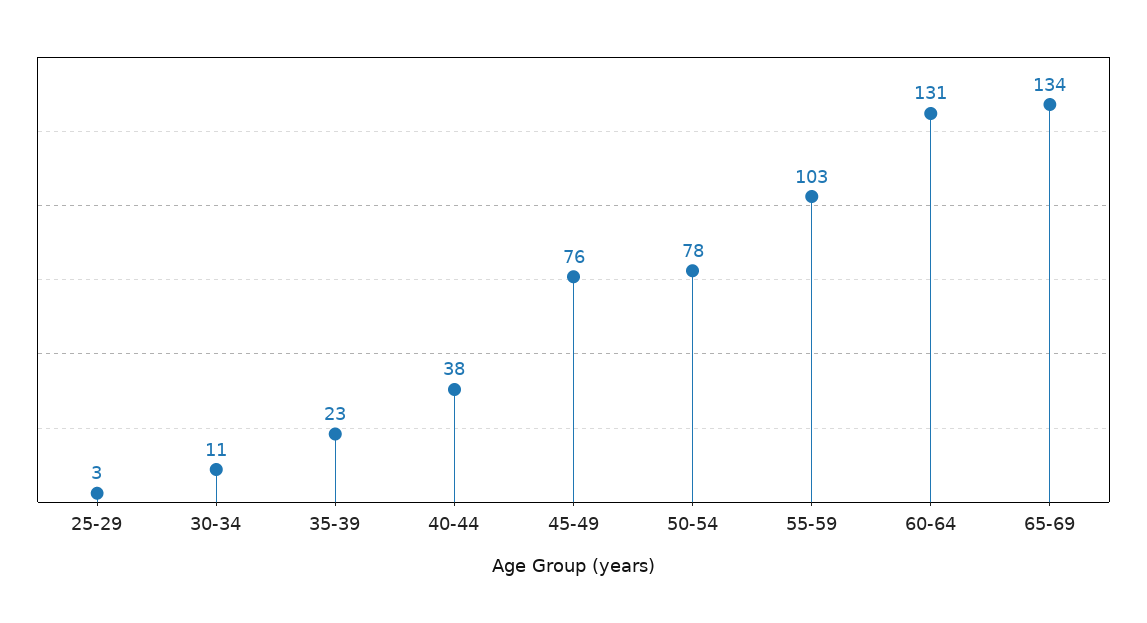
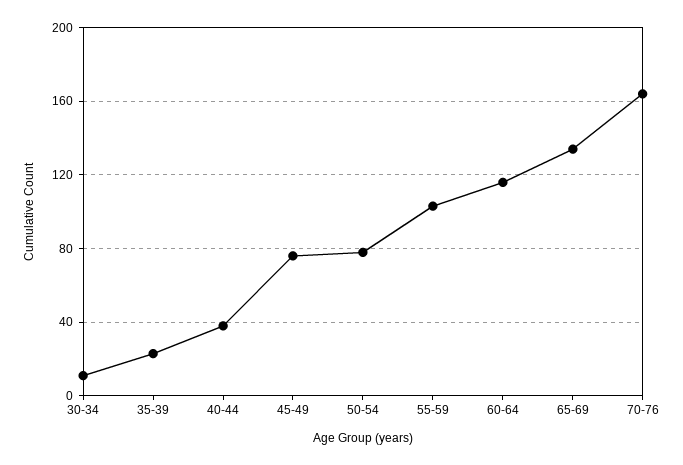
25-29: 3 -> none
60-64: 131 -> 115
70-76: none -> 165

